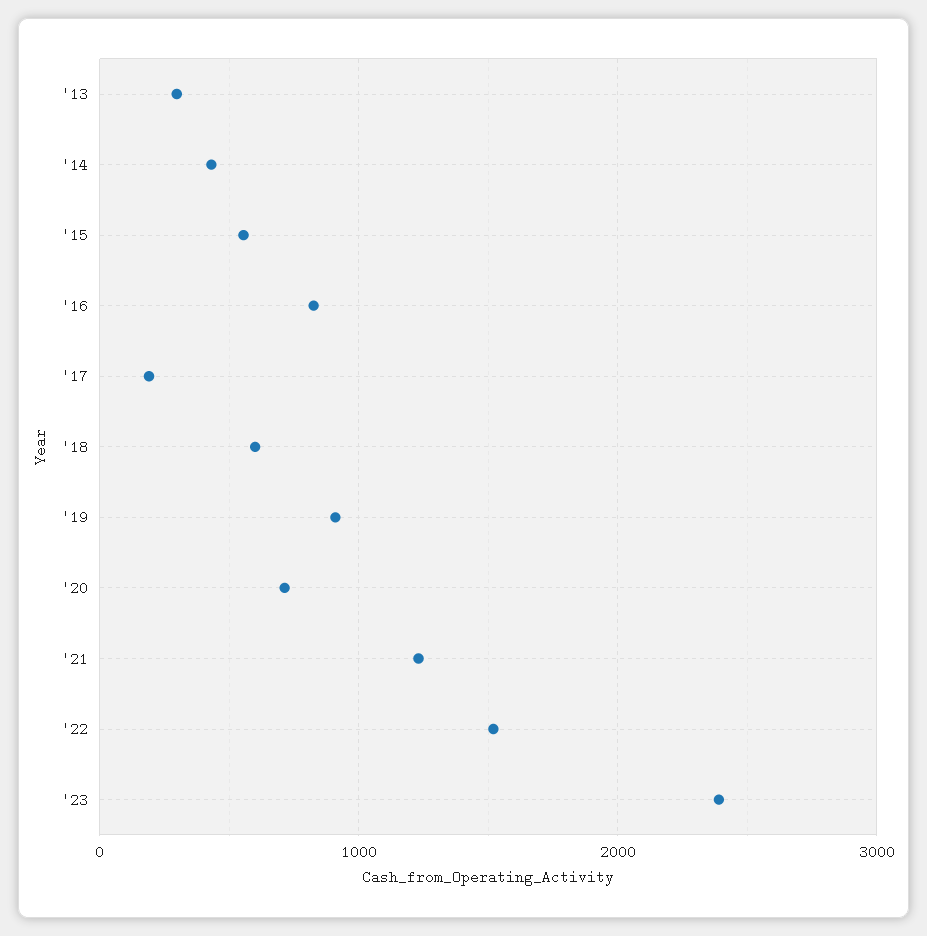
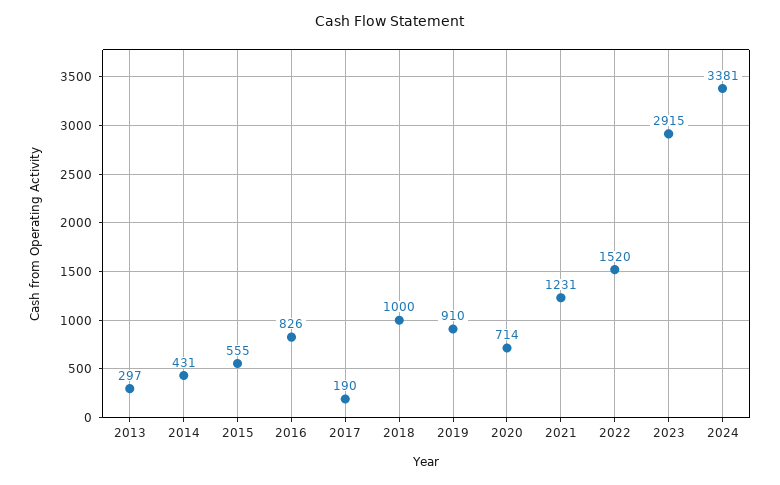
'18: 600 -> 1000
'23: 2400 -> 2915
2024: none -> 3381

